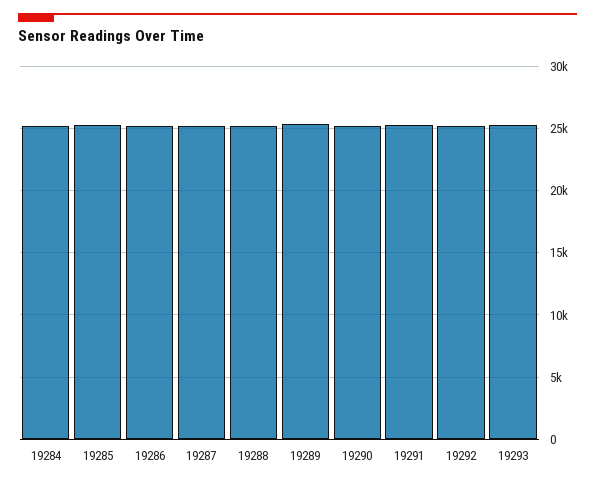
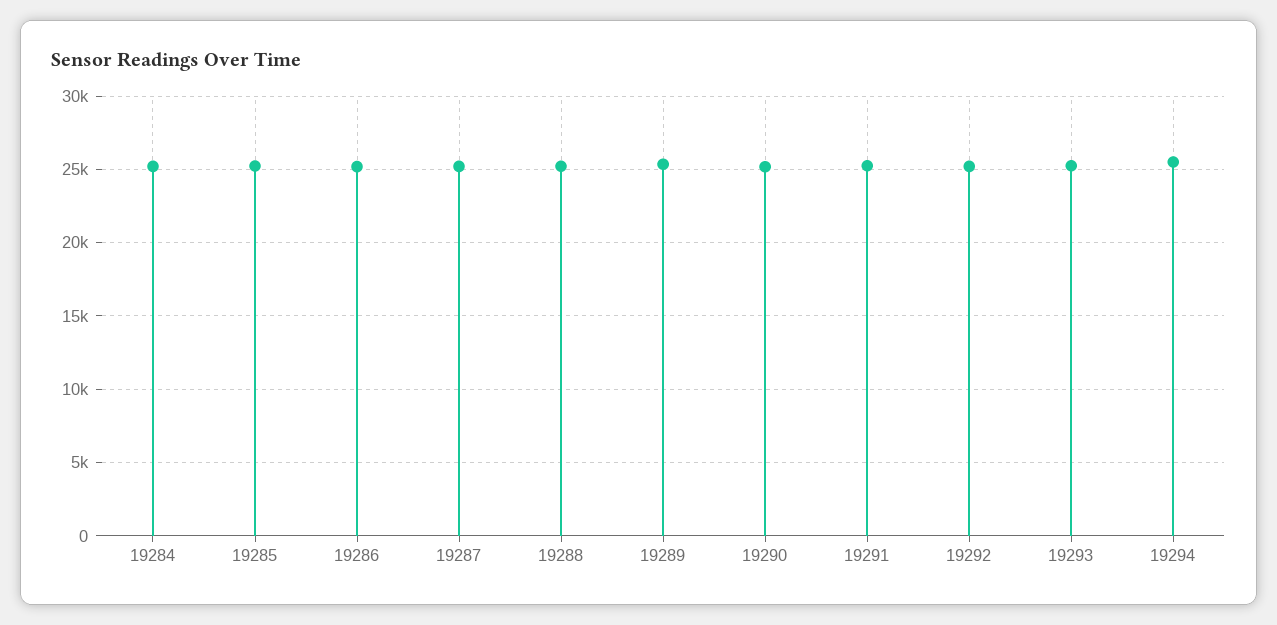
19294: none -> 25500

